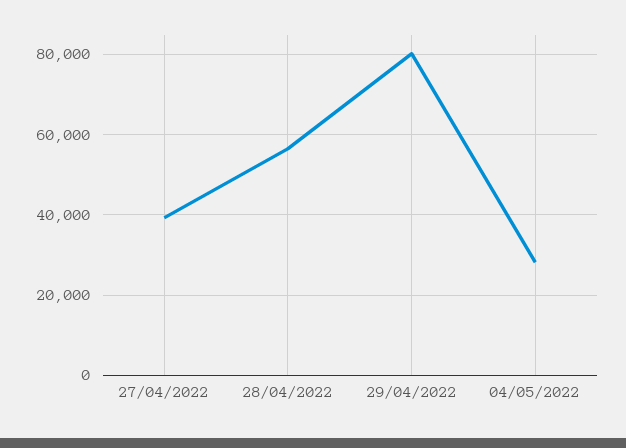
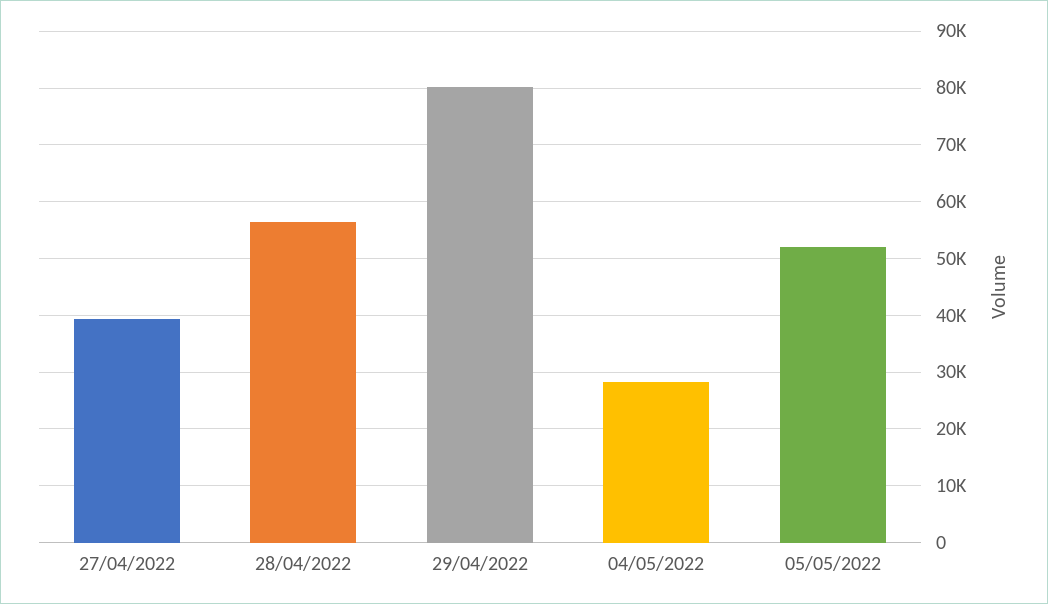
05/05/2022: none -> 52000

